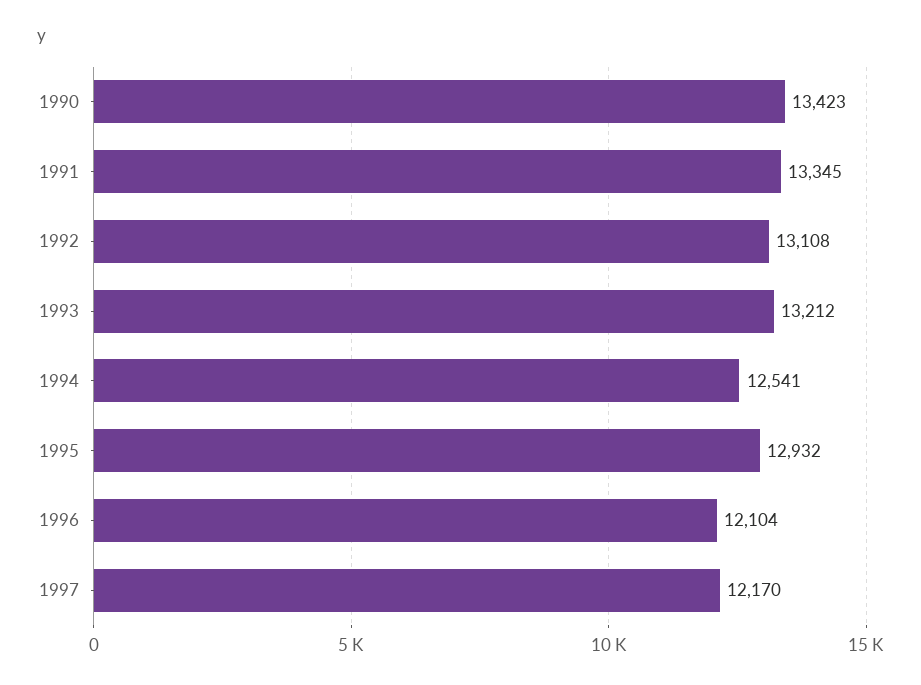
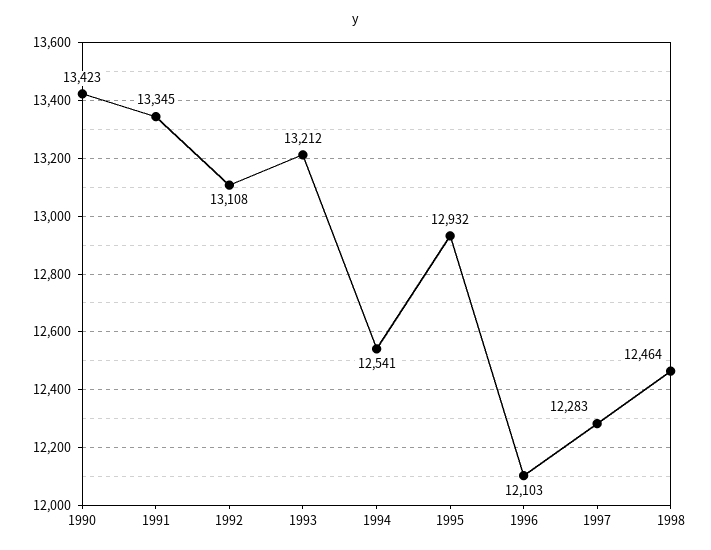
1996: 12104 -> 12103
1997: 12170 -> 12283
1998: none -> 12464

